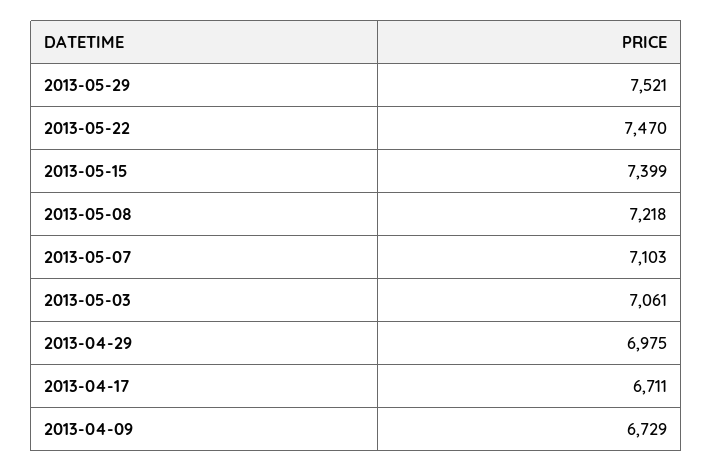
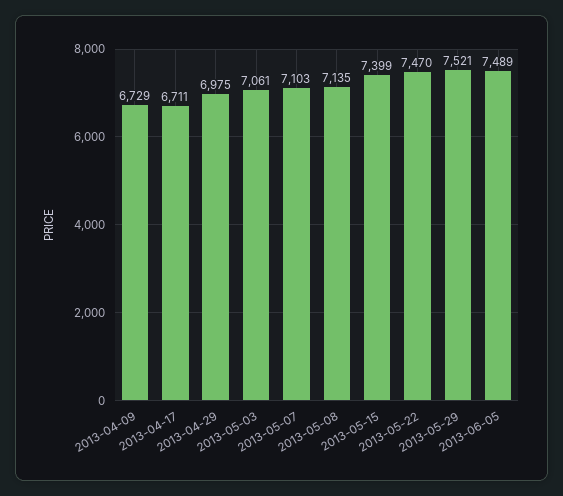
2013-05-08: 7218 -> 7135
2013-06-05: none -> 7489

